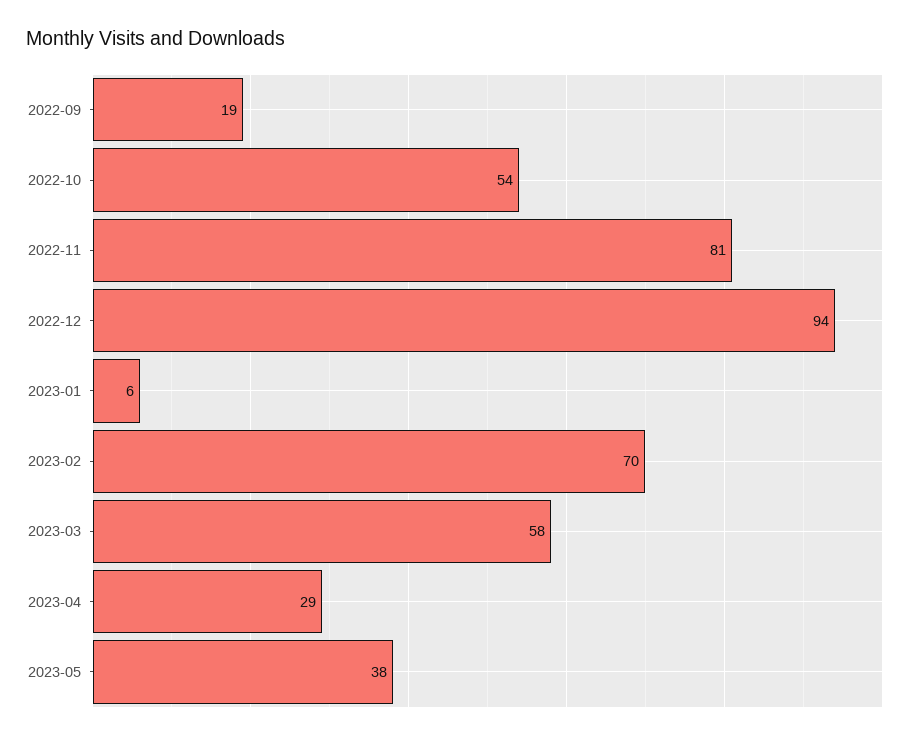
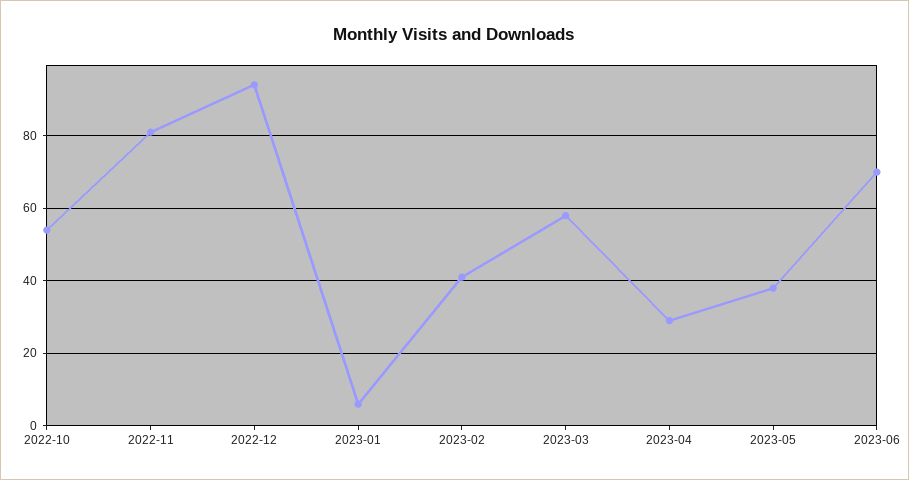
2022-09: 19 -> none
2023-02: 70 -> 40
2023-06: none -> 70

